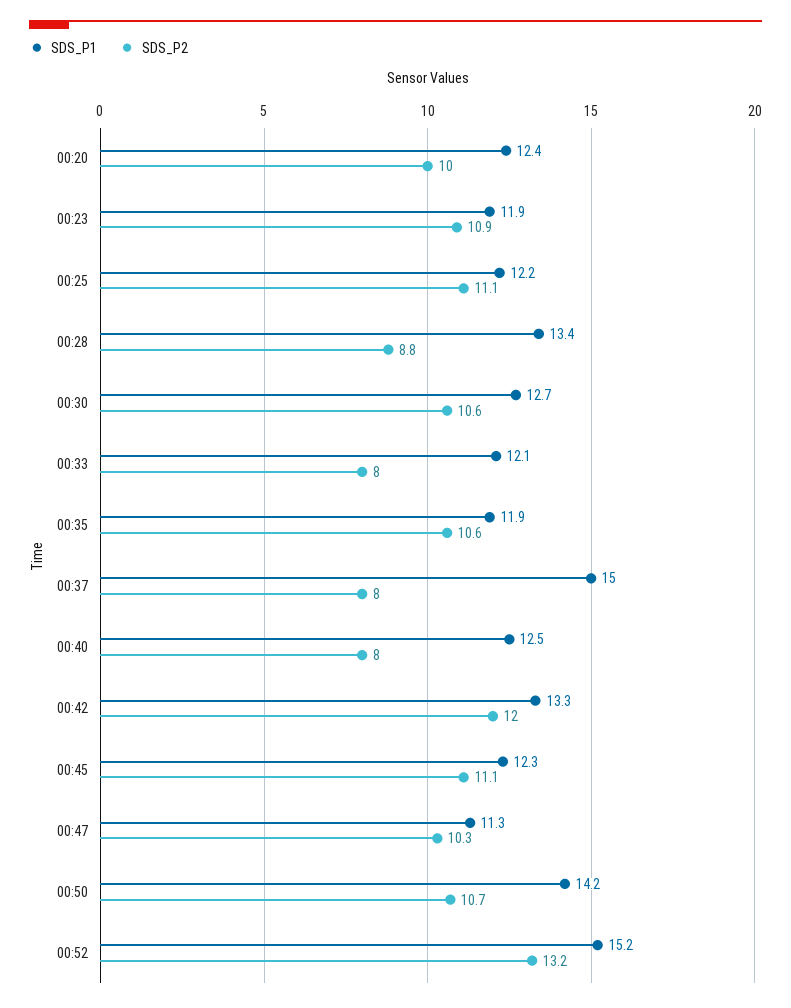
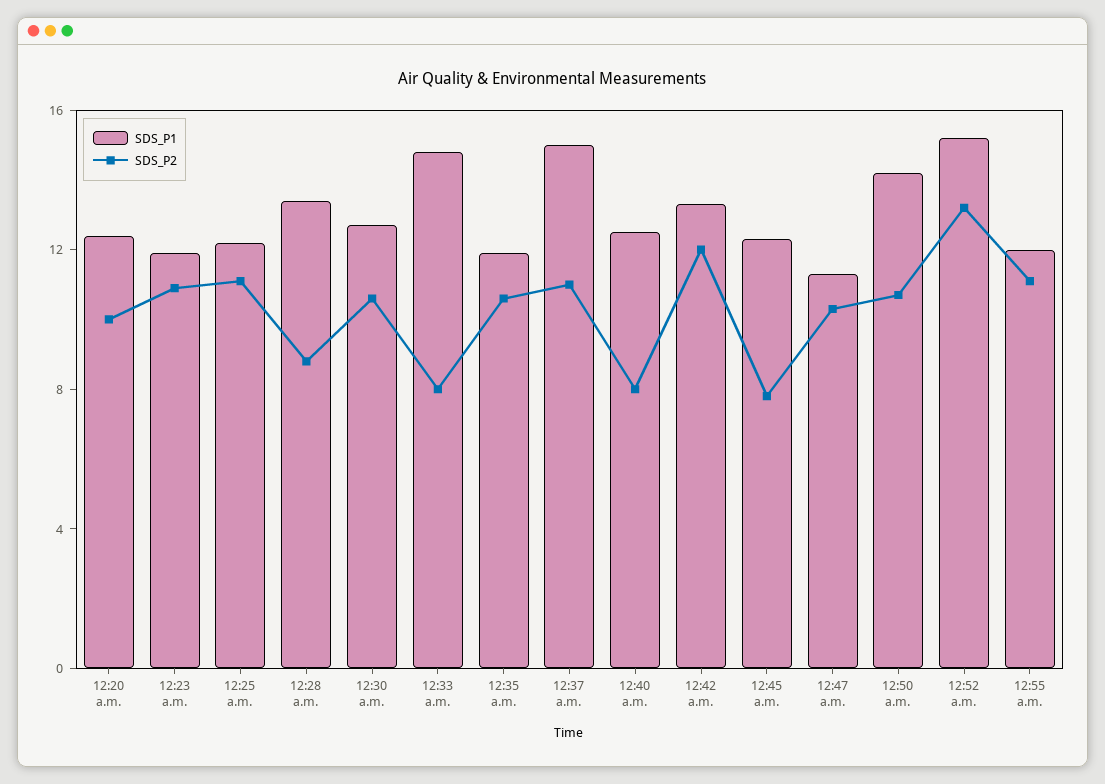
SDS_P1, 00:33: 12.1 -> 15
SDS_P2, 00:37: 8 -> 11
SDS_P2, 00:45: 11.1 -> 8
SDS_P1, 12:55 a.m.: none -> 12
SDS_P2, 12:55 a.m.: none -> 11

